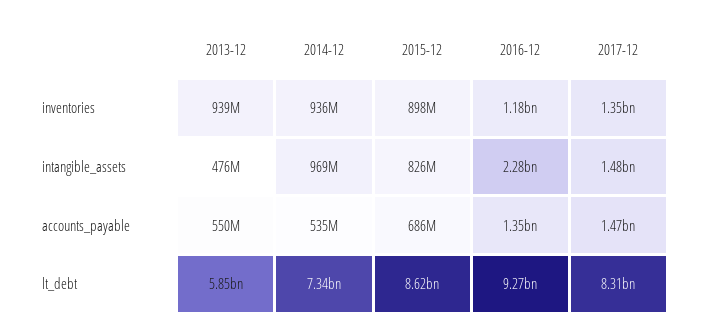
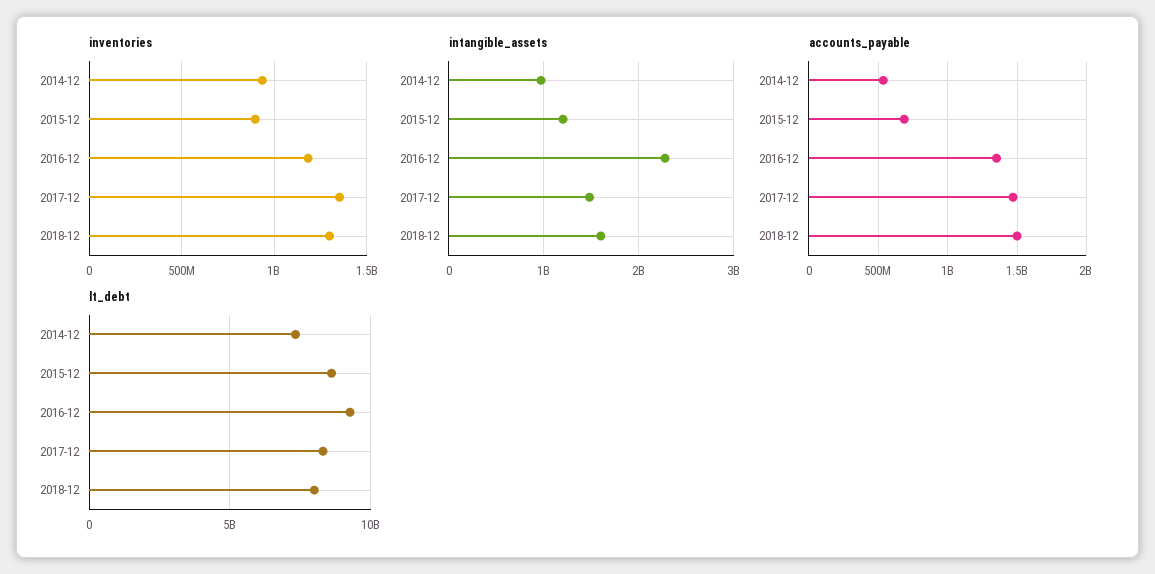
inventories, 2013-12: 939000000 -> none
intangible_assets, 2013-12: 476000000 -> none
intangible_assets, 2015-12: 826000000 -> 1200000000
accounts_payable, 2013-12: 550000000 -> none
lt_debt, 2013-12: 5850000000 -> none
inventories, 2018-12: none -> 1300000000
intangible_assets, 2018-12: none -> 1600000000
accounts_payable, 2018-12: none -> 1500000000
lt_debt, 2018-12: none -> 8000000000

